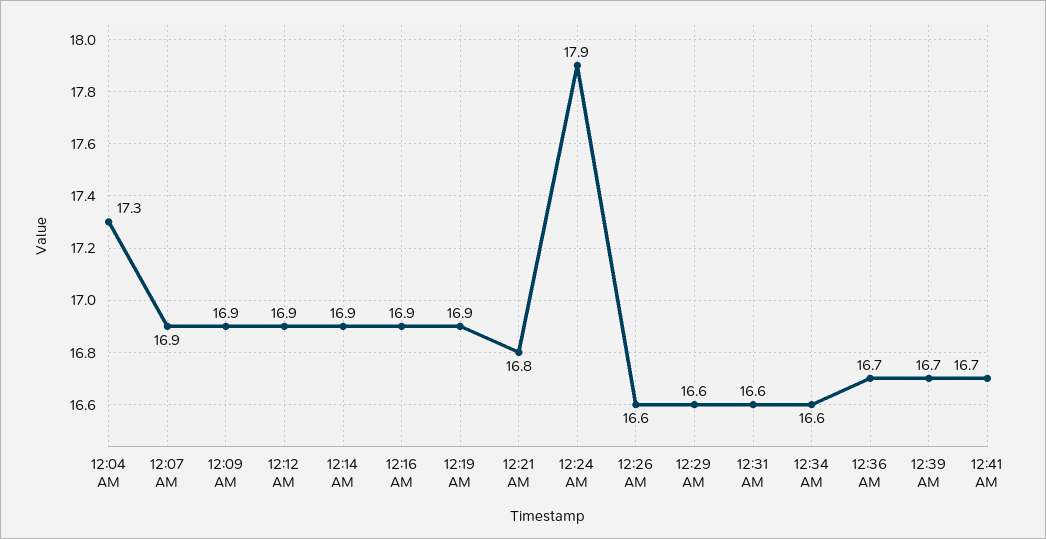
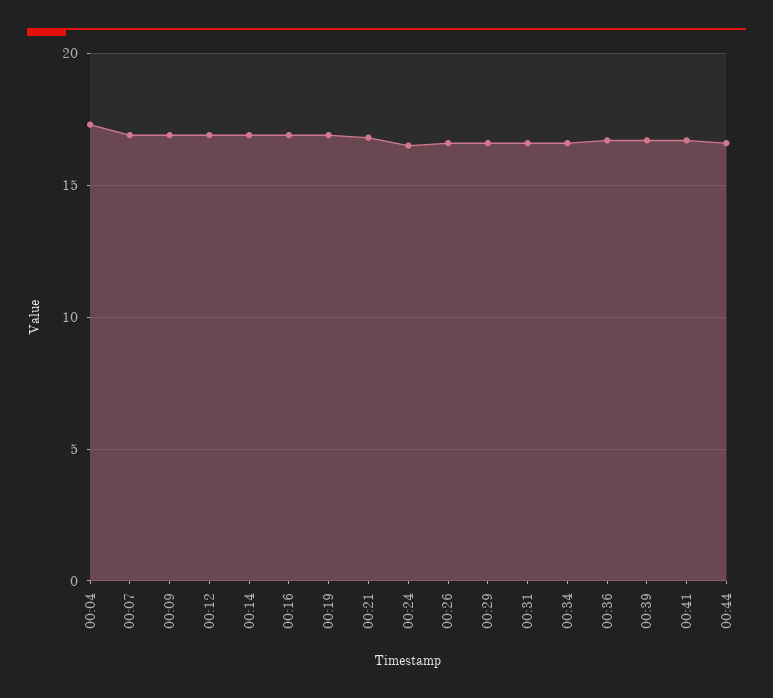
12:24 AM: 17.9 -> 16.5
00:44: none -> 16.5

